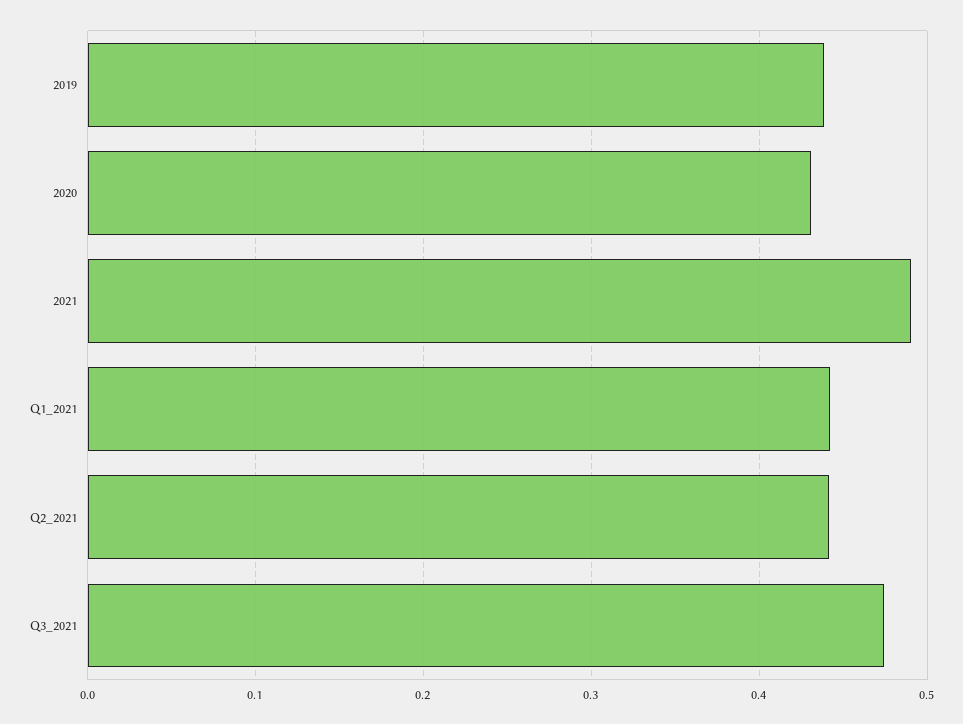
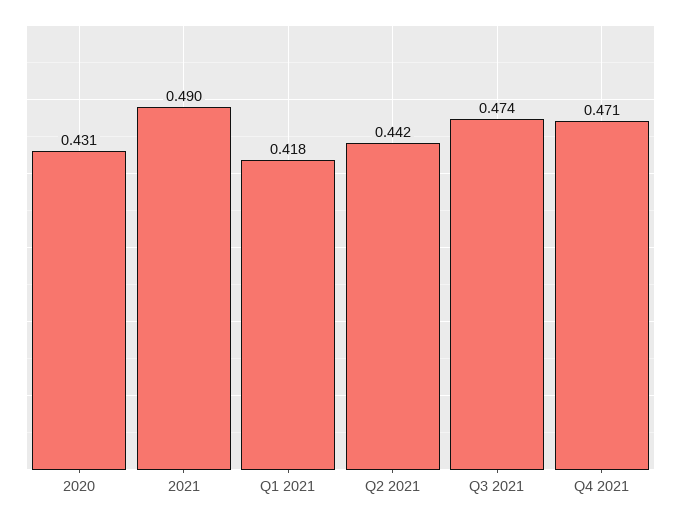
2019: 0.44 -> none
Q1_2021: 0.44 -> 0.418
Q4 2021: none -> 0.471

